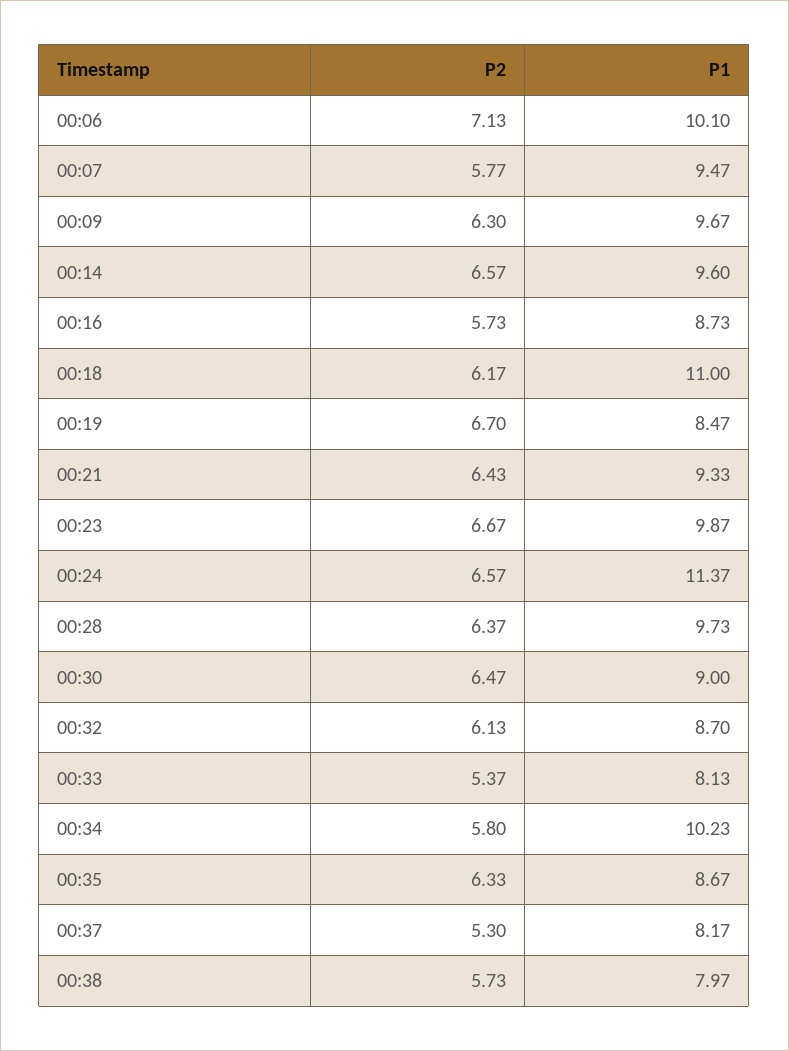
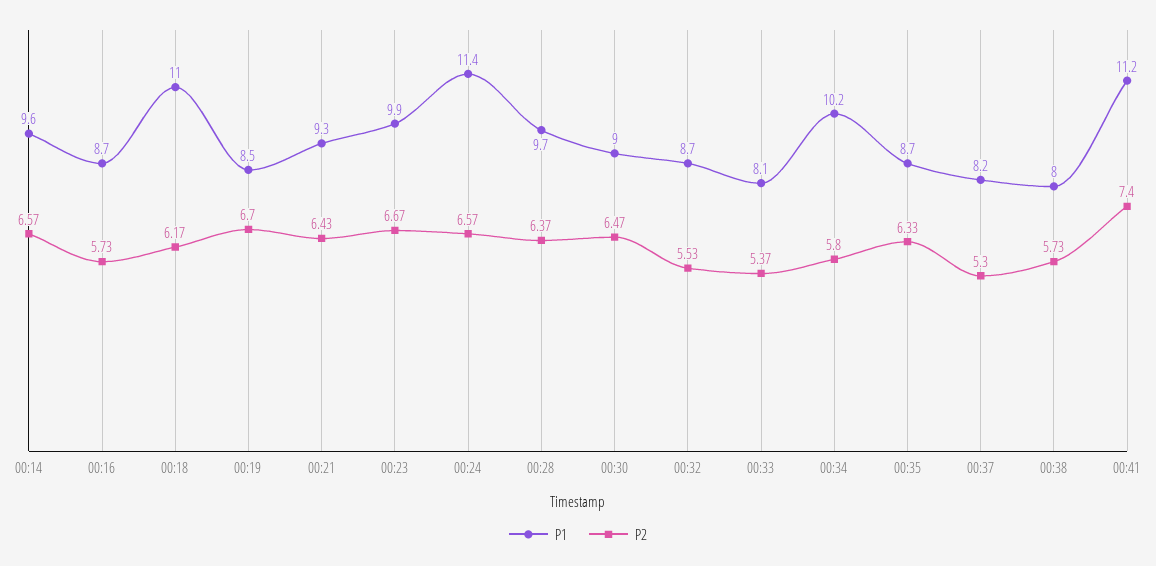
P2, 00:06: 7.13 -> none
P1, 00:06: 10.1 -> none
P2, 00:07: 5.77 -> none
P1, 00:07: 9.47 -> none
P2, 00:09: 6.3 -> none
P1, 00:09: 9.67 -> none
P2, 00:32: 6.13 -> 5.53
P1, 00:41: none -> 11.2
P2, 00:41: none -> 7.4

